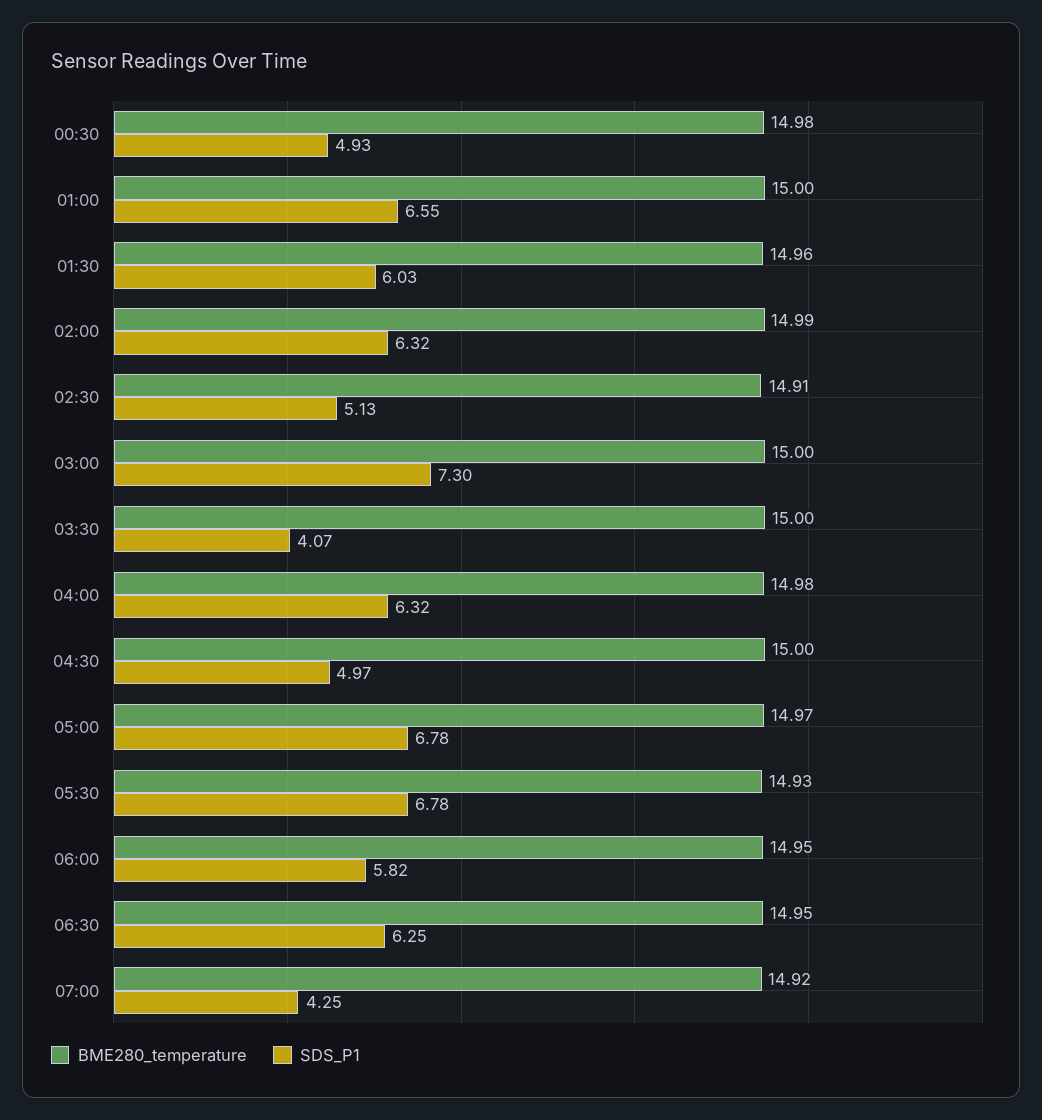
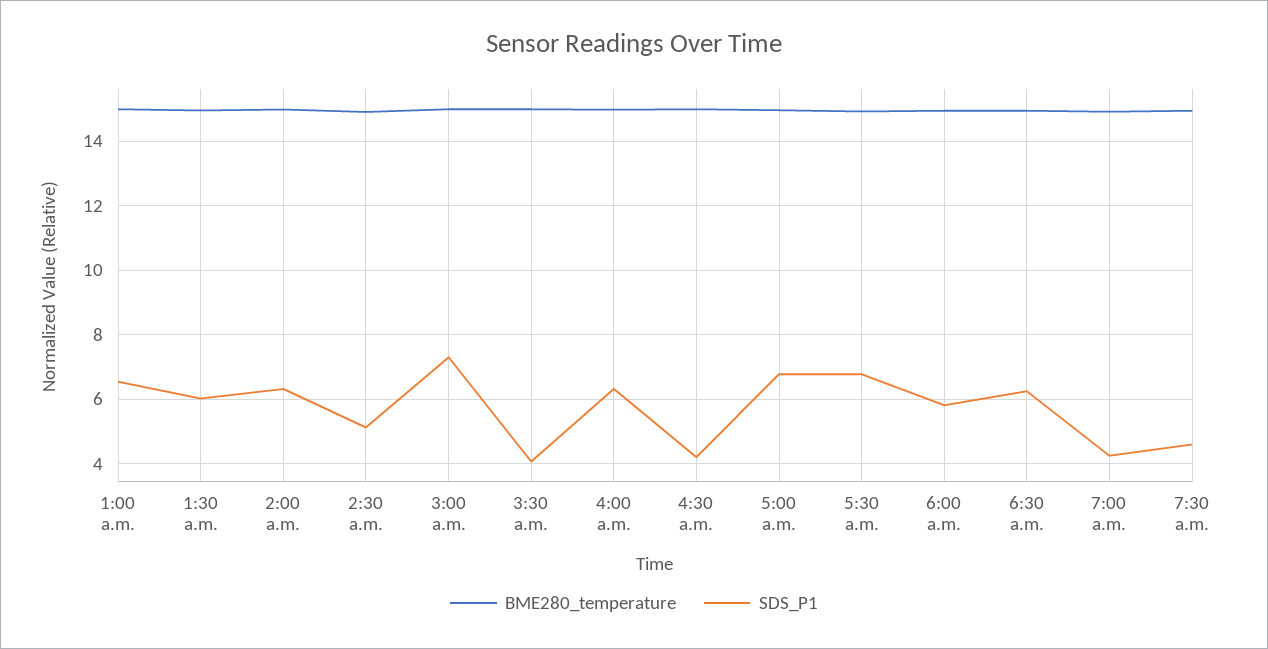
BME280_temperature, 00:30: 14.98 -> none
SDS_P1, 00:30: 4.93 -> none
SDS_P1, 04:30: 4.97 -> 4.2
BME280_temperature, 7:30 a.m.: none -> 15
SDS_P1, 7:30 a.m.: none -> 4.6

